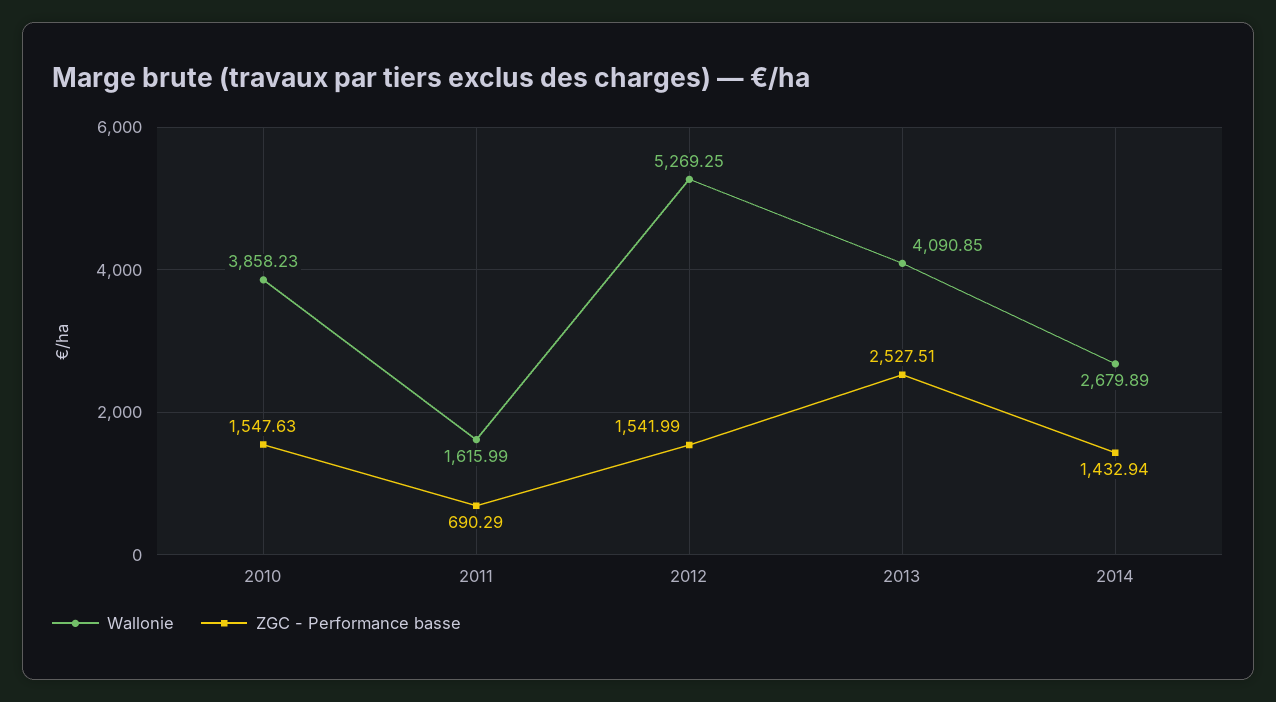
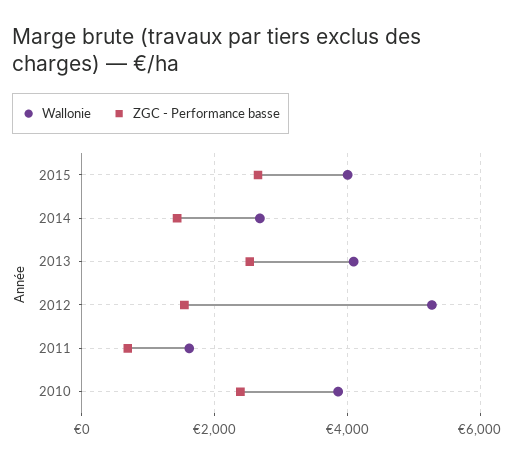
ZGC - Performance basse, 2010: 1547.63 -> 2400
Wallonie, 2015: none -> 4000
ZGC - Performance basse, 2015: none -> 2600

